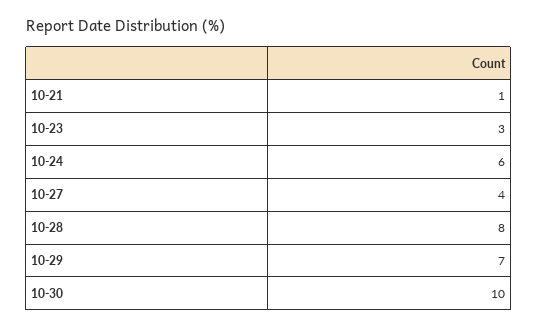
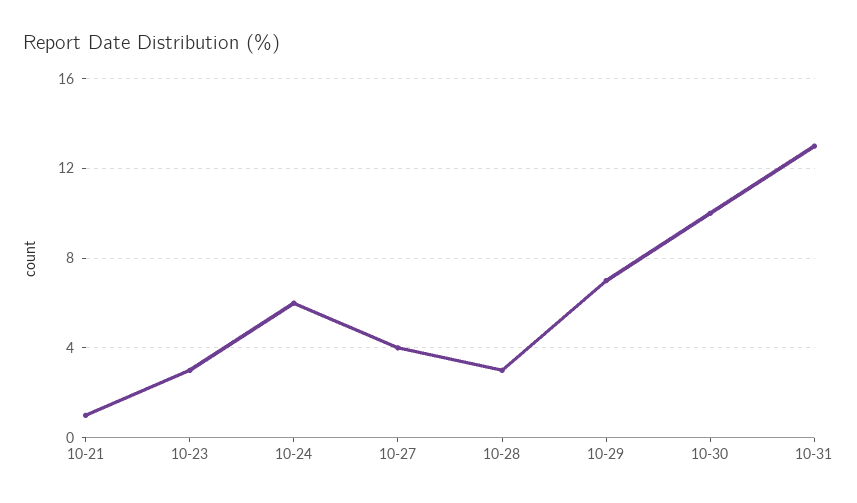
10-28: 8 -> 3
10-31: none -> 13

